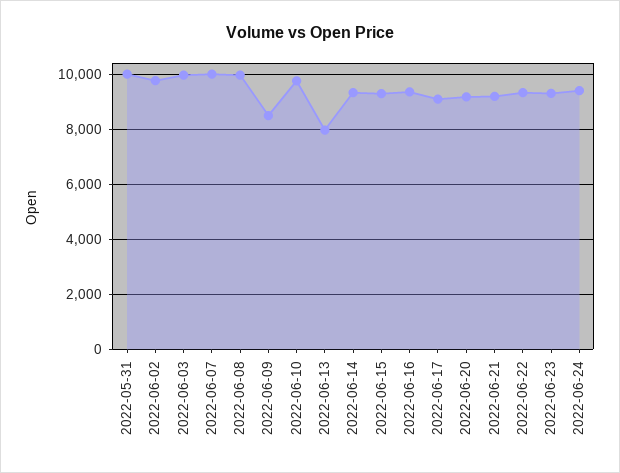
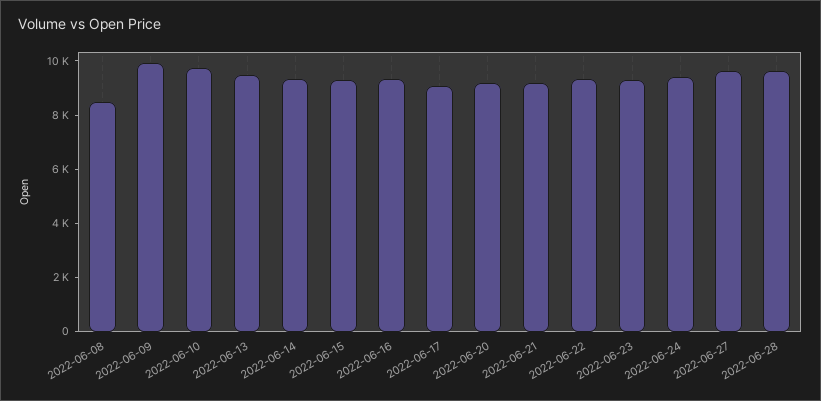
2022-05-31: 10000 -> none
2022-06-02: 9750 -> none
2022-06-03: 10000 -> none
2022-06-07: 10000 -> none
2022-06-08: 10000 -> 8500
2022-06-09: 8500 -> 10000
2022-06-13: 8000 -> 9500
2022-06-27: none -> 9500
2022-06-28: none -> 9500

